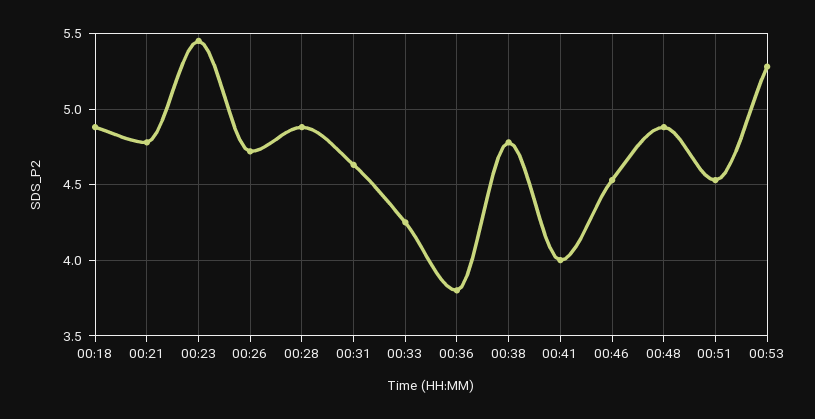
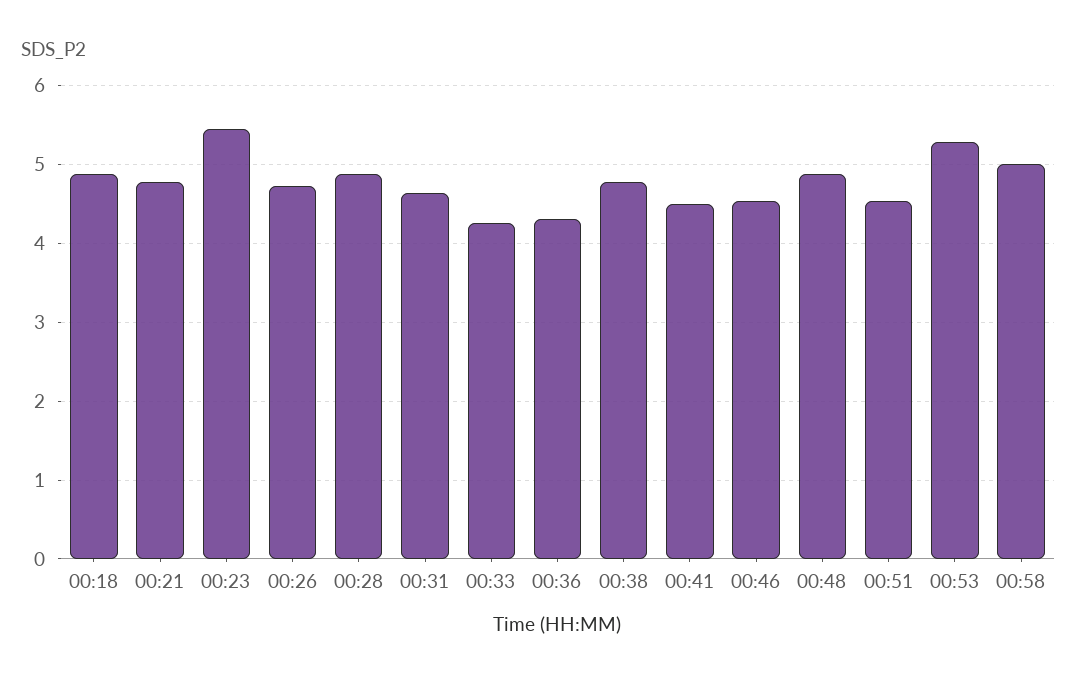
00:36: 3.8 -> 4.3
00:41: 4 -> 4.5
00:58: none -> 5

